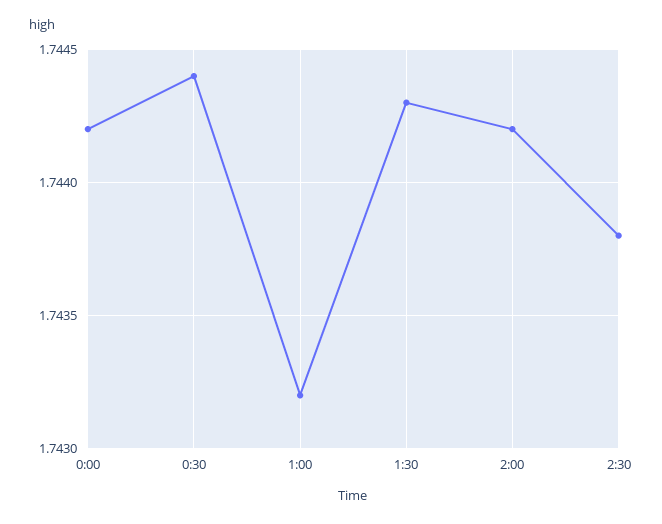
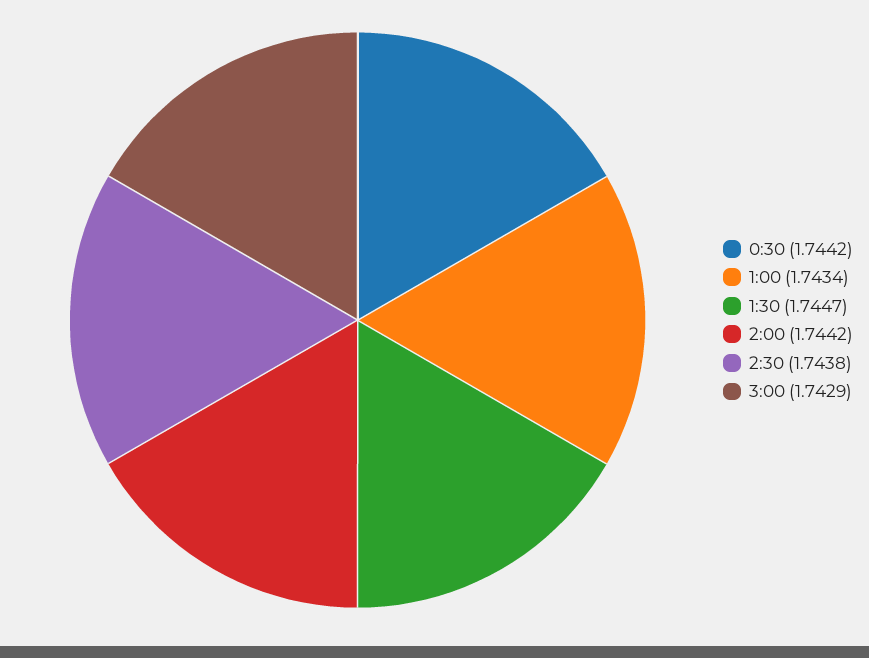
0:00: 1.7442 -> none
0:30: 1.7444 -> 1.7442
1:00: 1.7432 -> 1.7434
1:30: 1.7443 -> 1.7447
3:00: none -> 1.7429

